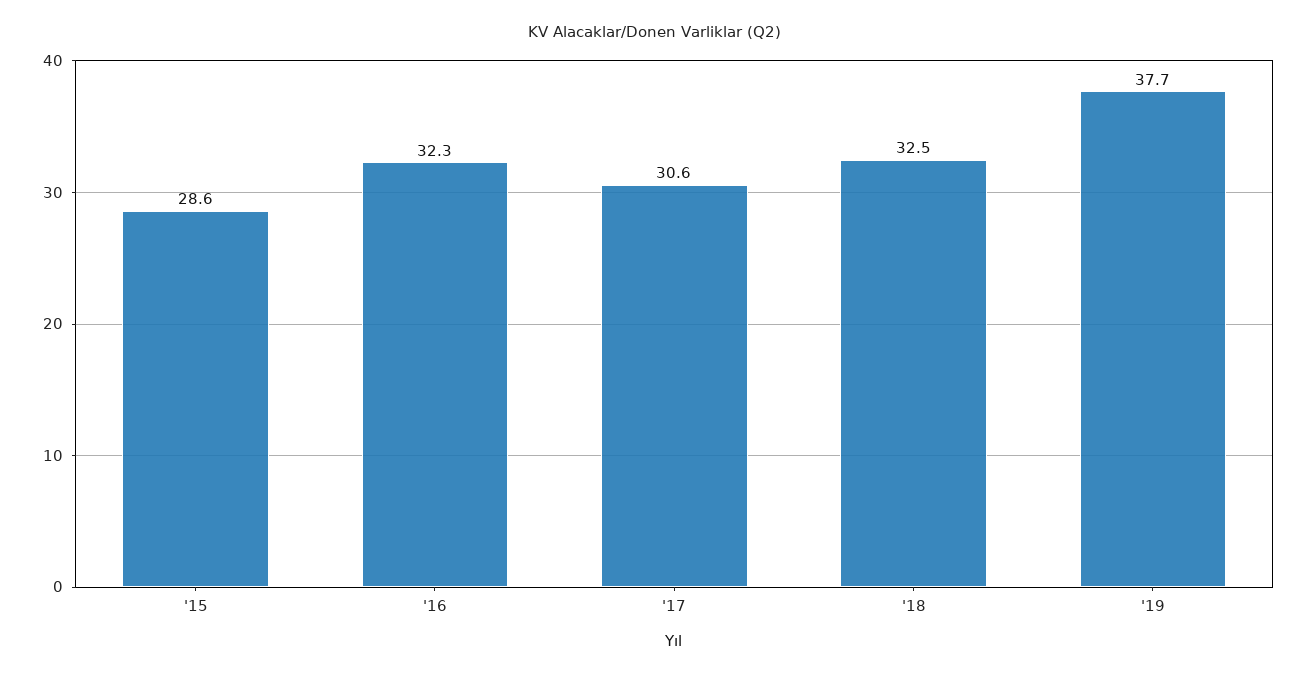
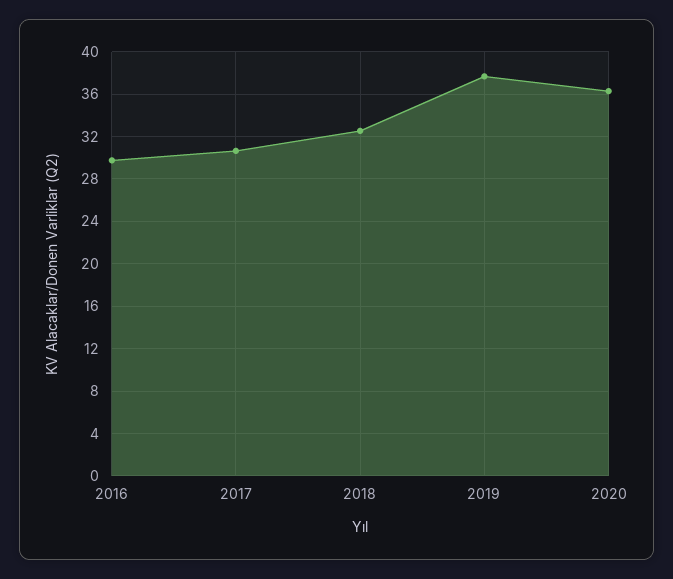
'15: 28.6 -> none
'16: 32.3 -> 30
2020: none -> 36

